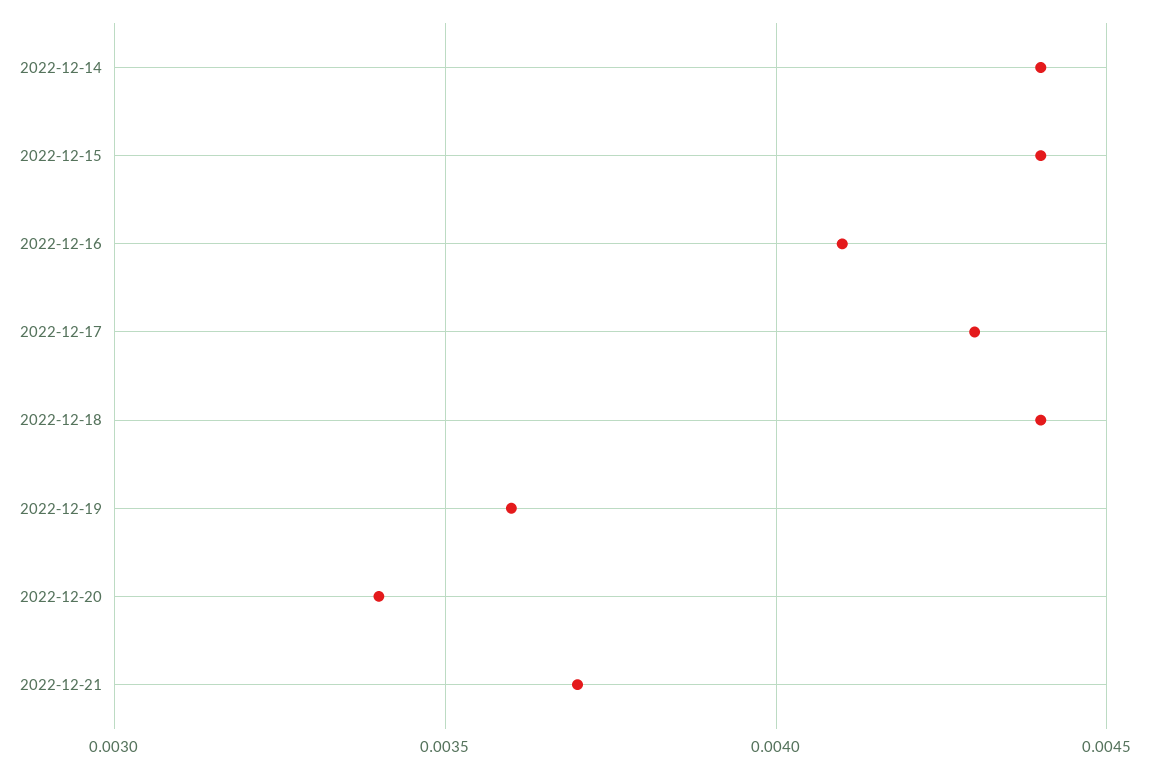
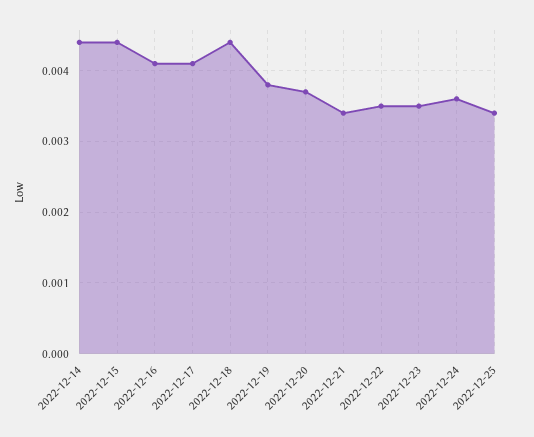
2022-12-17: 0.0043 -> 0.0041
2022-12-19: 0.0036 -> 0.0038
2022-12-20: 0.0034 -> 0.0037
2022-12-21: 0.0037 -> 0.0034
2022-12-22: none -> 0.0035
2022-12-23: none -> 0.0035
2022-12-24: none -> 0.0036
2022-12-25: none -> 0.0034

